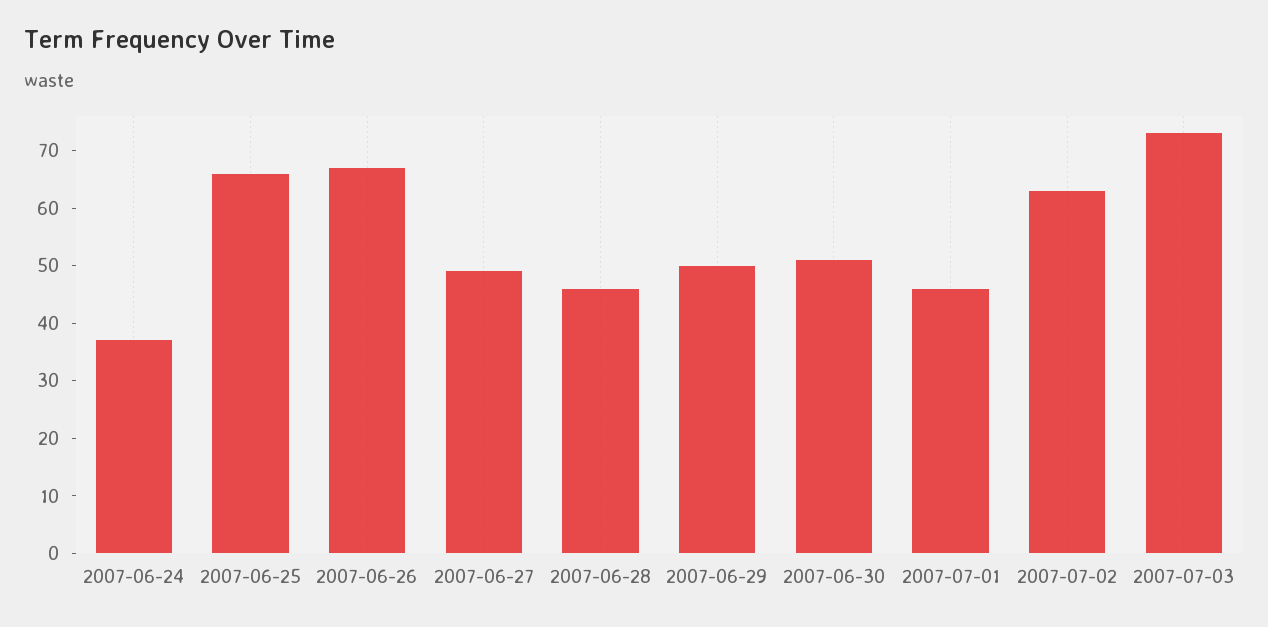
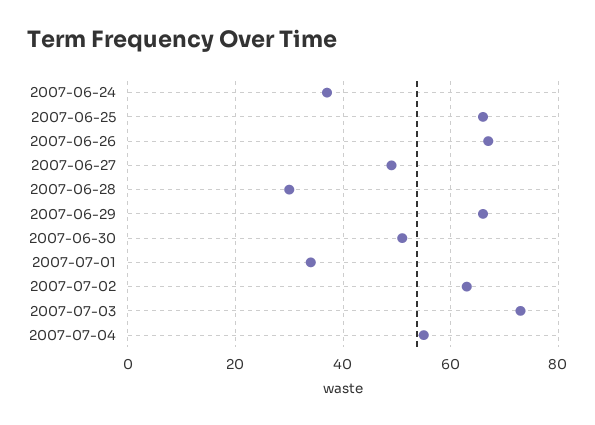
2007-06-28: 45 -> 30
2007-06-29: 50 -> 65
2007-07-01: 45 -> 35
2007-07-04: none -> 55

